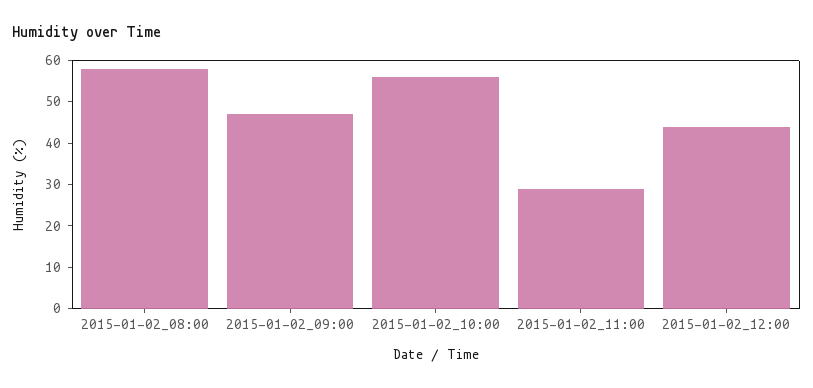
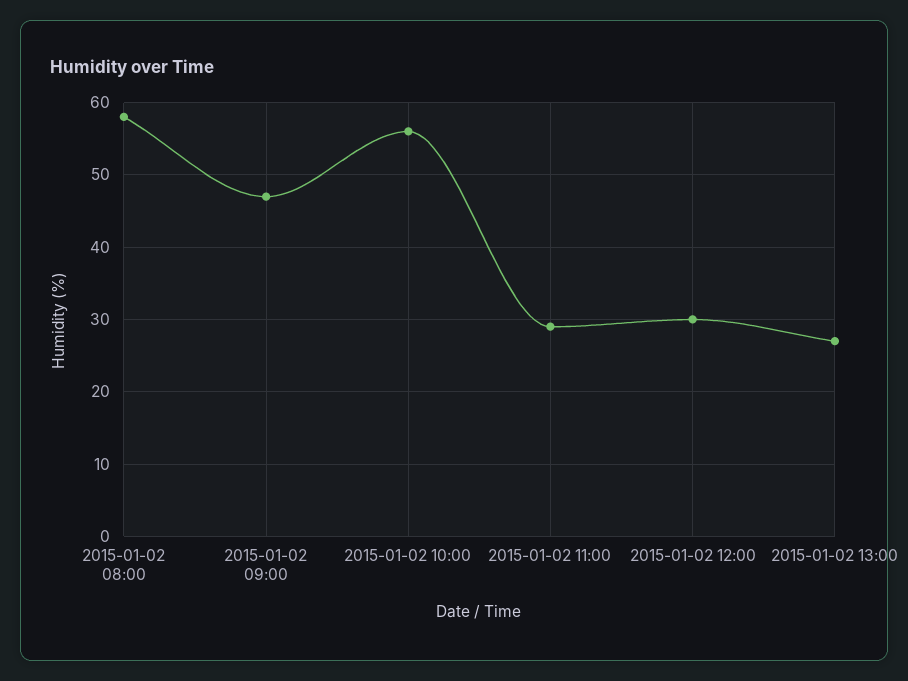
2015-01-02_12:00: 45 -> 30
2015-01-02 13:00: none -> 27

